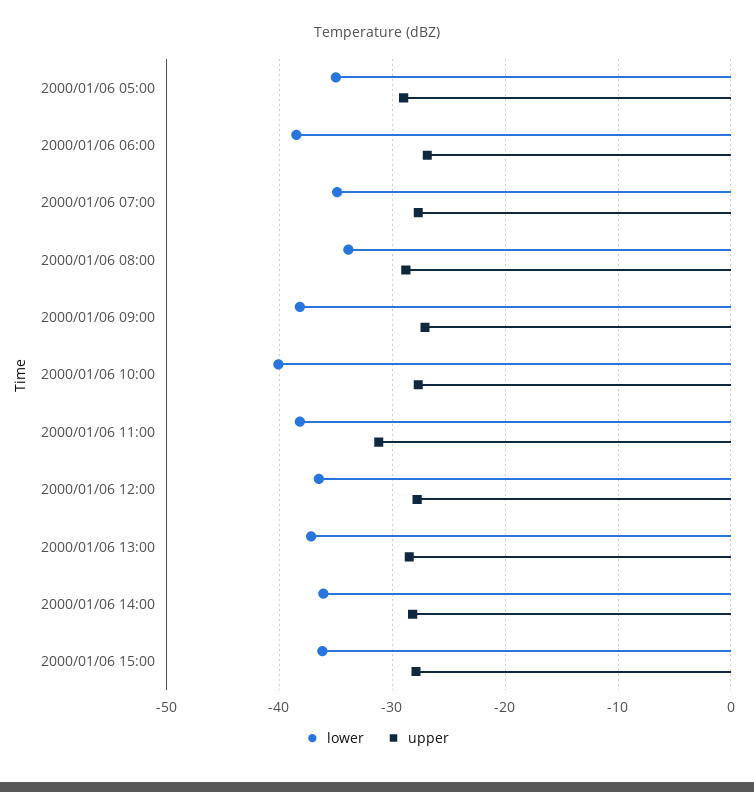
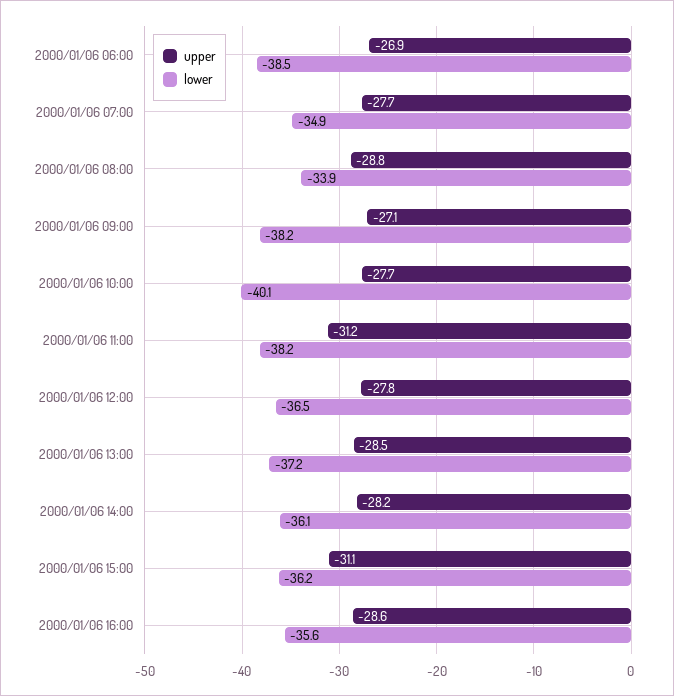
lower, 2000/01/06 05:00: -35 -> none
upper, 2000/01/06 05:00: -29 -> none
upper, 2000/01/06 15:00: -28 -> -31.1
upper, 2000/01/06 16:00: none -> -28.6
lower, 2000/01/06 16:00: none -> -35.6

